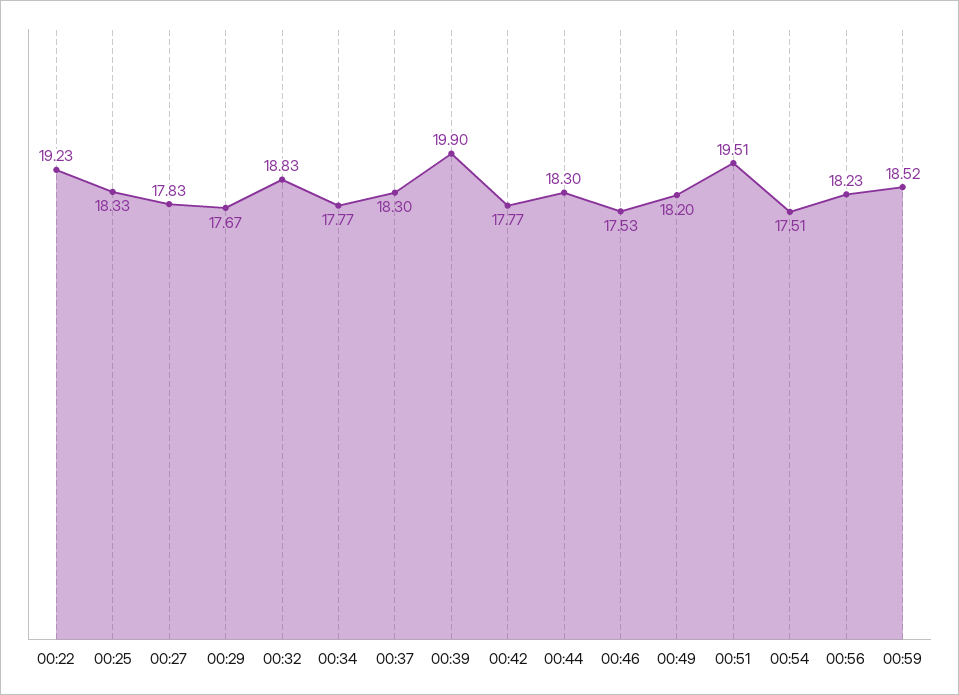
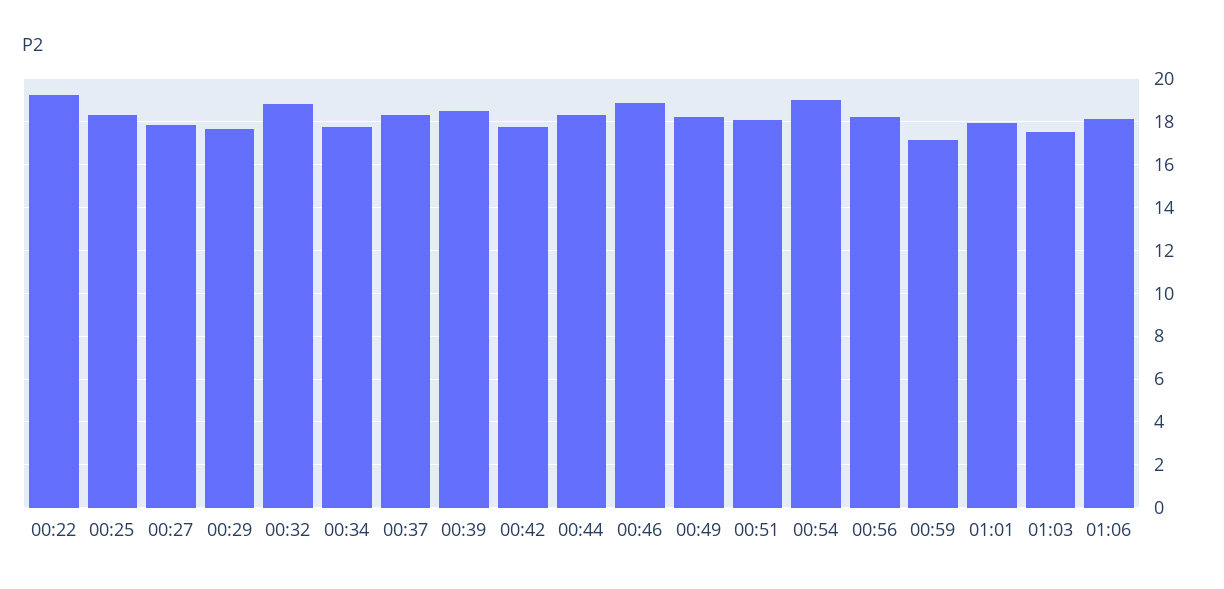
00:39: 19.9 -> 18.5
00:46: 17.53 -> 19
00:51: 19.51 -> 18
00:54: 17.51 -> 19
00:59: 18.52 -> 17
01:01: none -> 18
01:03: none -> 17.5
01:06: none -> 18

